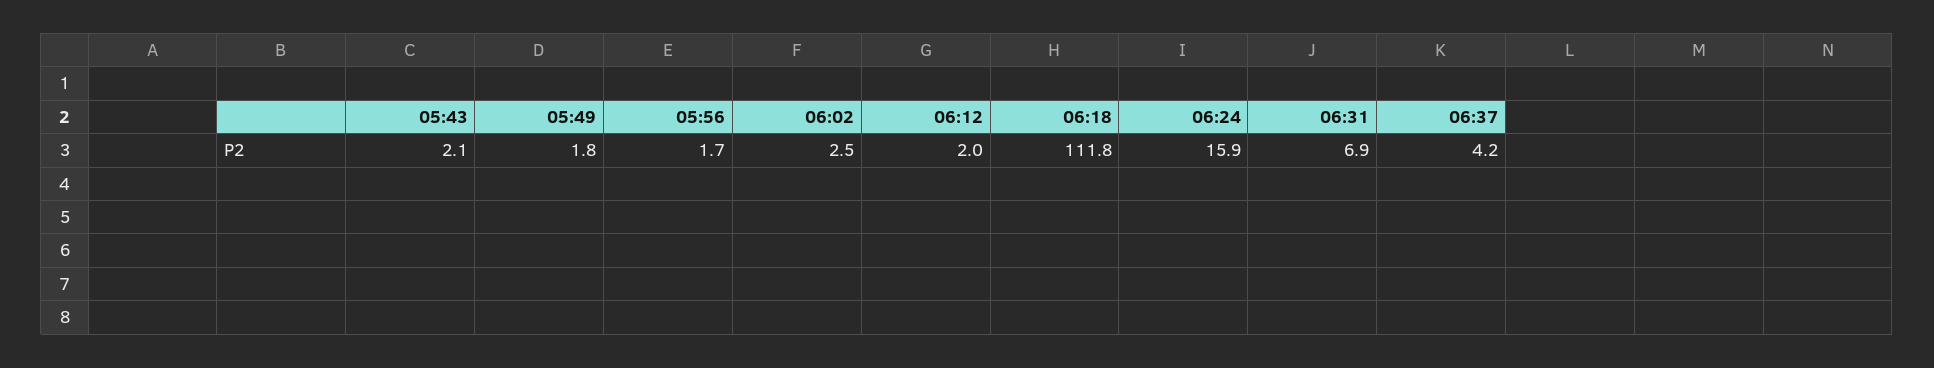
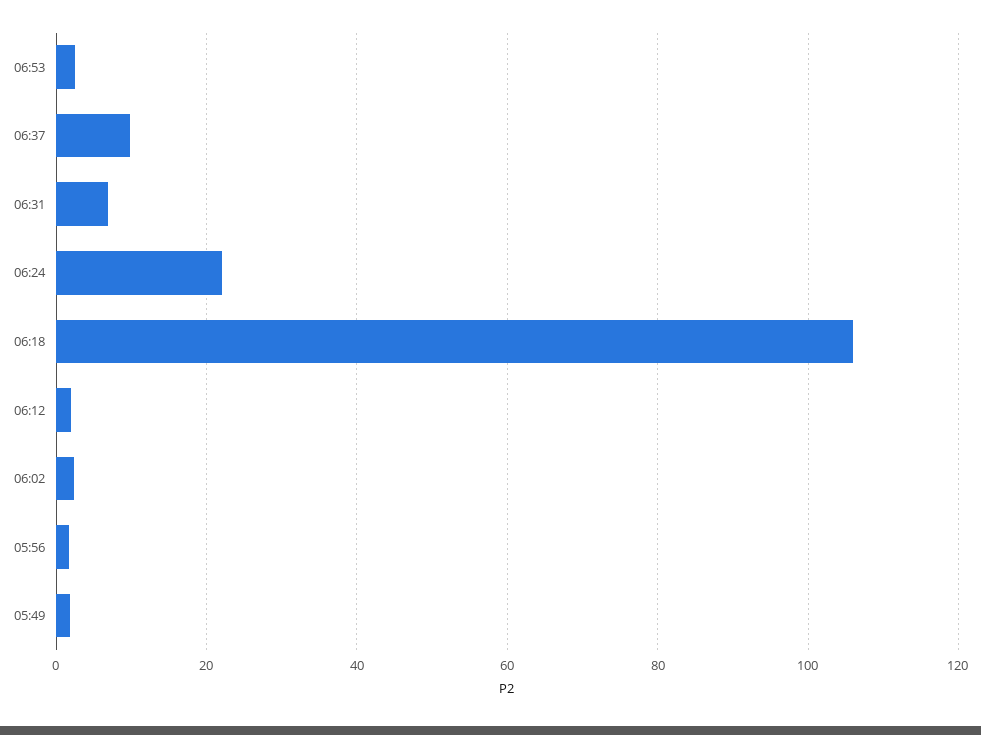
05:43: 2.1 -> none
06:18: 111.8 -> 106
06:24: 15.9 -> 22
06:37: 4.2 -> 10
06:53: none -> 2

